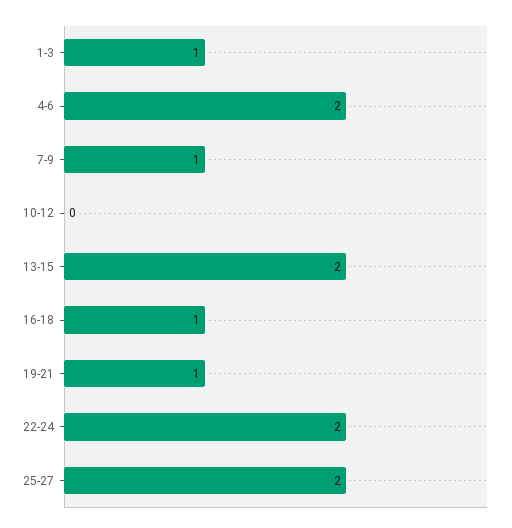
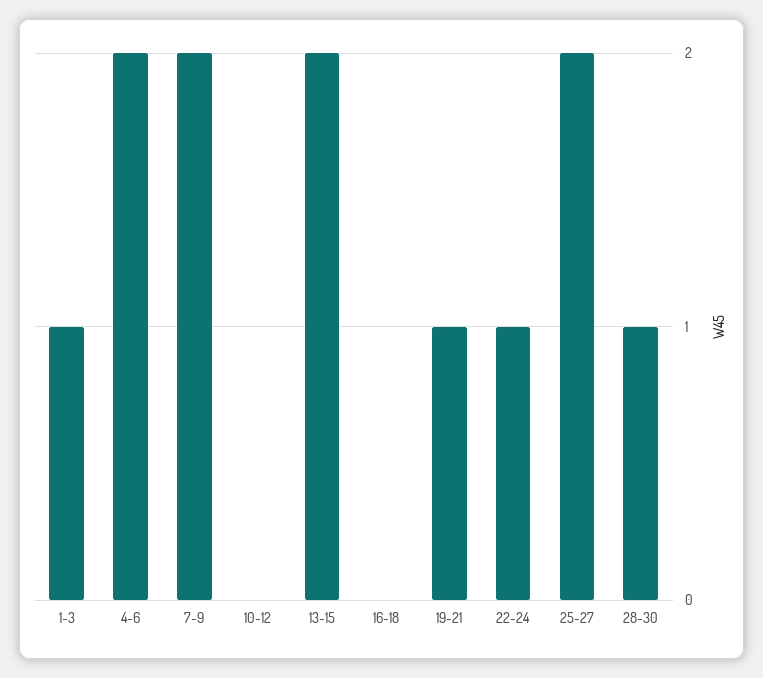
7-9: 1 -> 2
16-18: 1 -> 0
22-24: 2 -> 1
28-30: none -> 1

